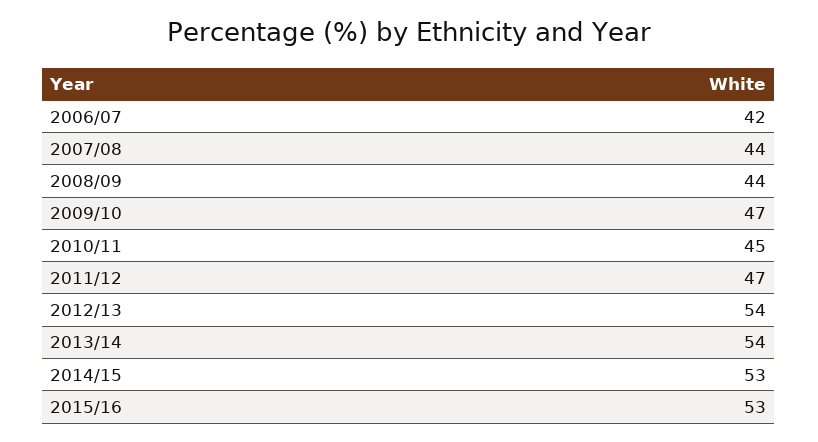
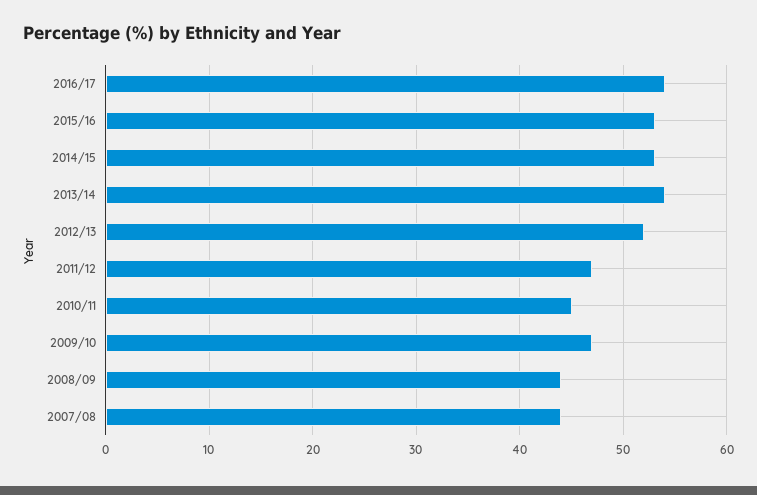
2006/07: 42 -> none
2012/13: 54 -> 52
2016/17: none -> 54

